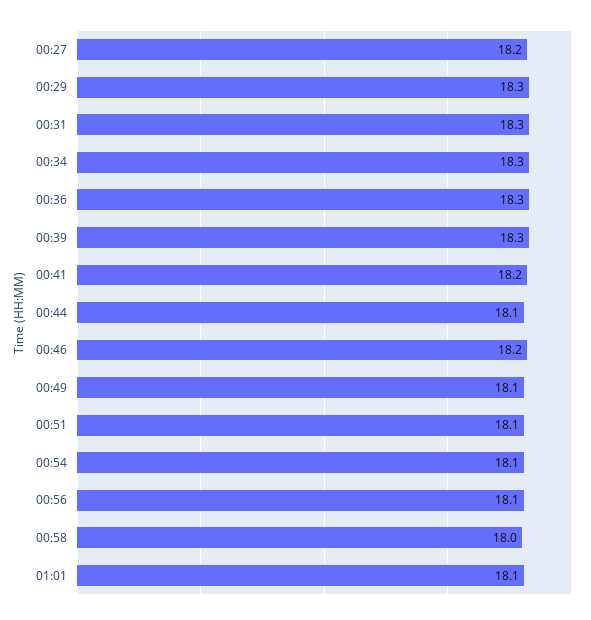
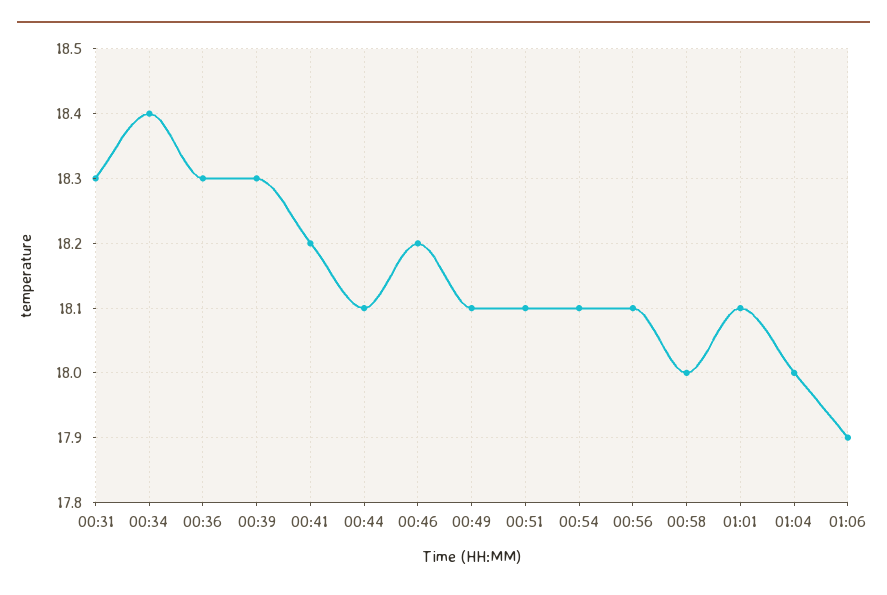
00:27: 18.2 -> none
00:29: 18.3 -> none
00:34: 18.3 -> 18.4
01:04: none -> 18
01:06: none -> 17.9

